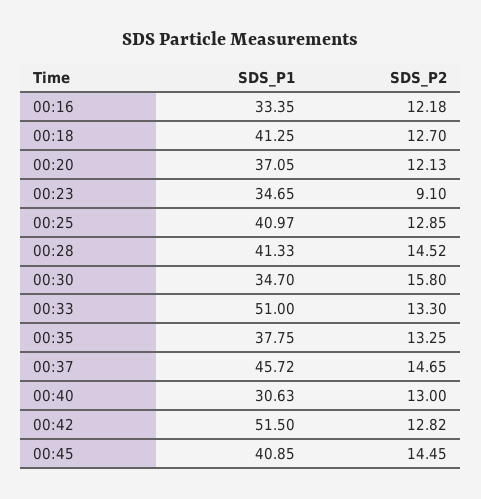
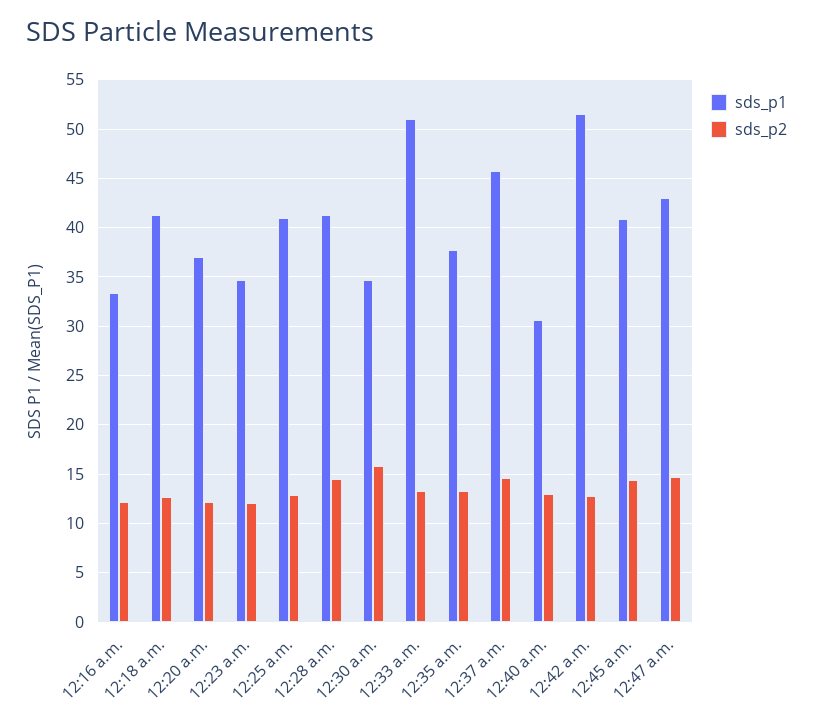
SDS_P2, 00:23: 9.1 -> 12
SDS_P1, 12:47 a.m.: none -> 43
SDS_P2, 12:47 a.m.: none -> 15

